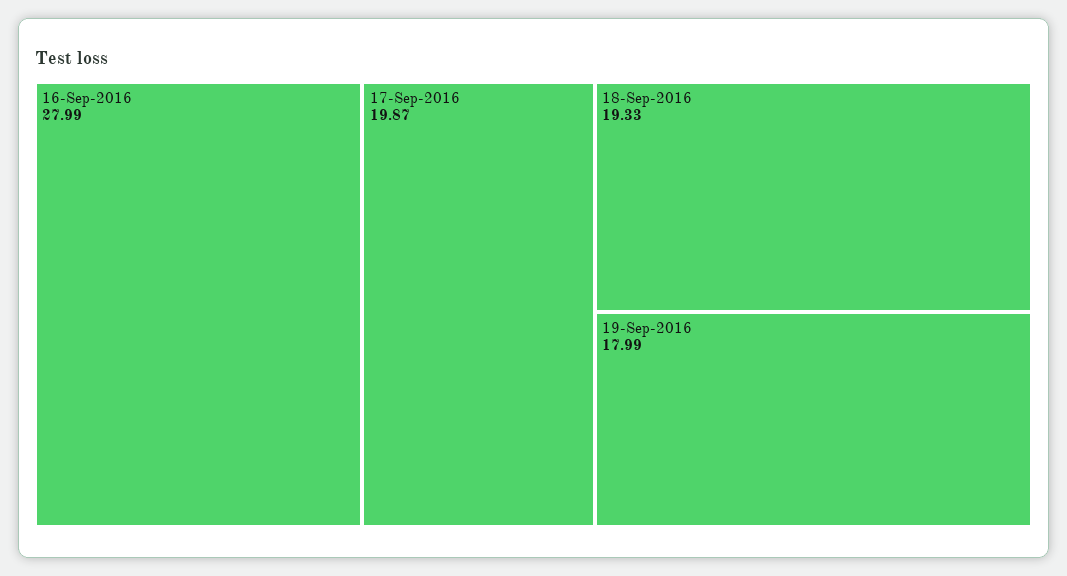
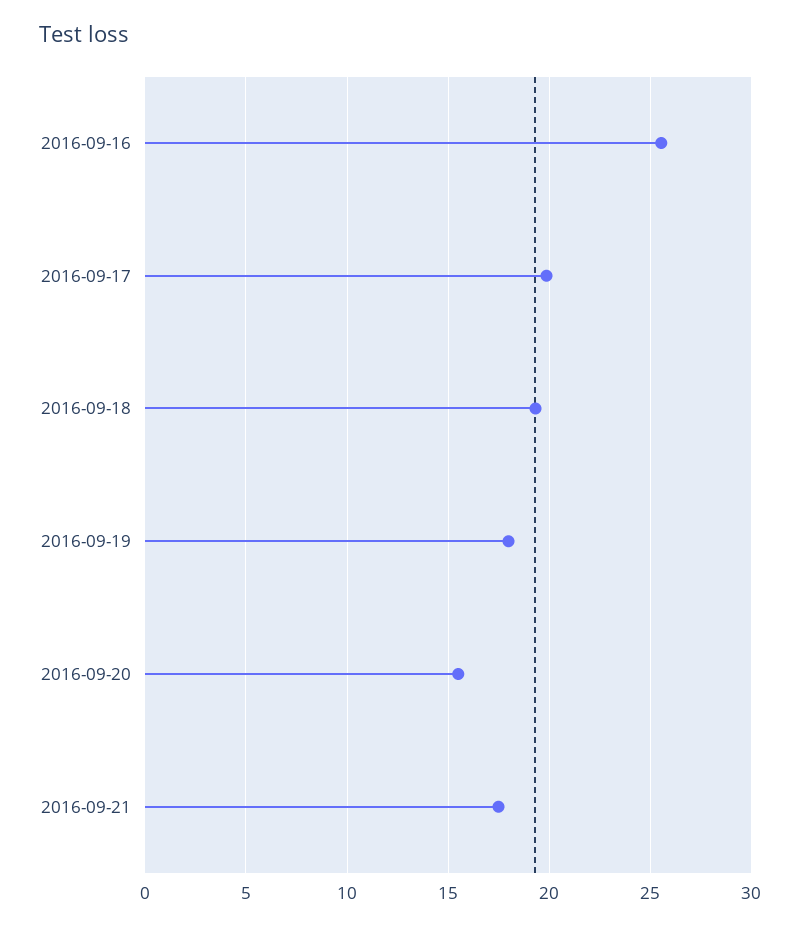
16-Sep-2016: 27.99 -> 25.5
2016-09-20: none -> 15.5
2016-09-21: none -> 17.5

